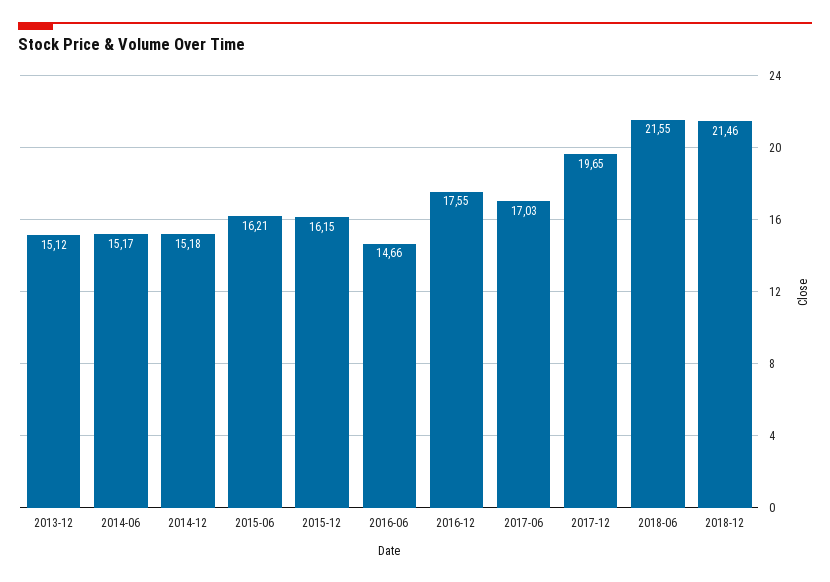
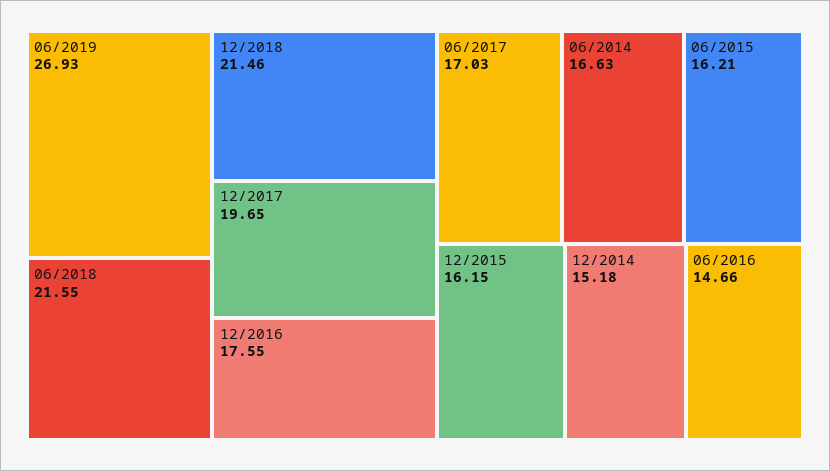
2013-12: 15.12 -> none
2014-06: 15.17 -> 16.63
06/2019: none -> 26.93

